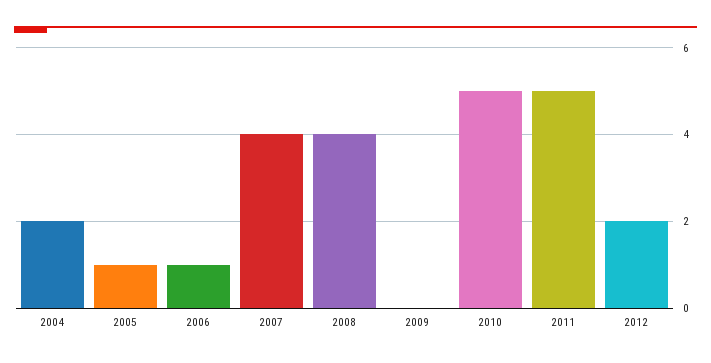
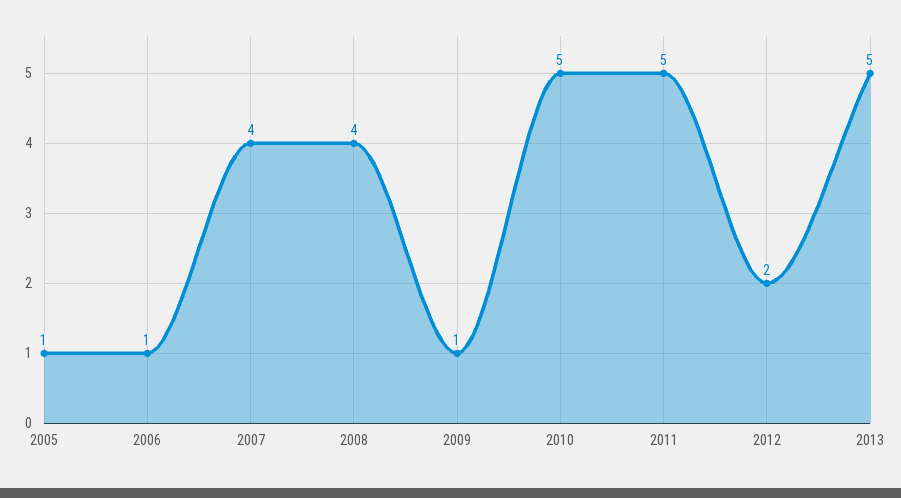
2004: 2 -> none
2009: 0 -> 1
2013: none -> 5

